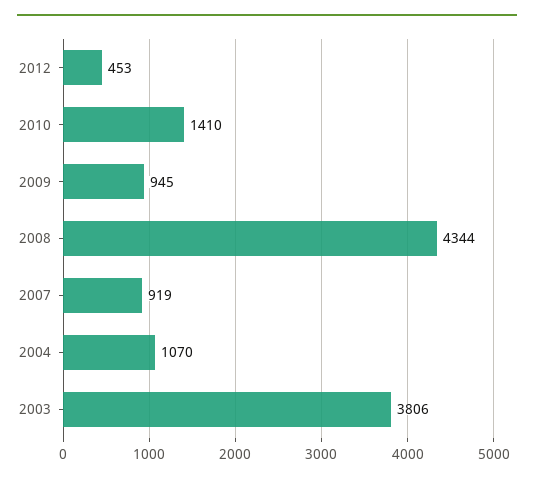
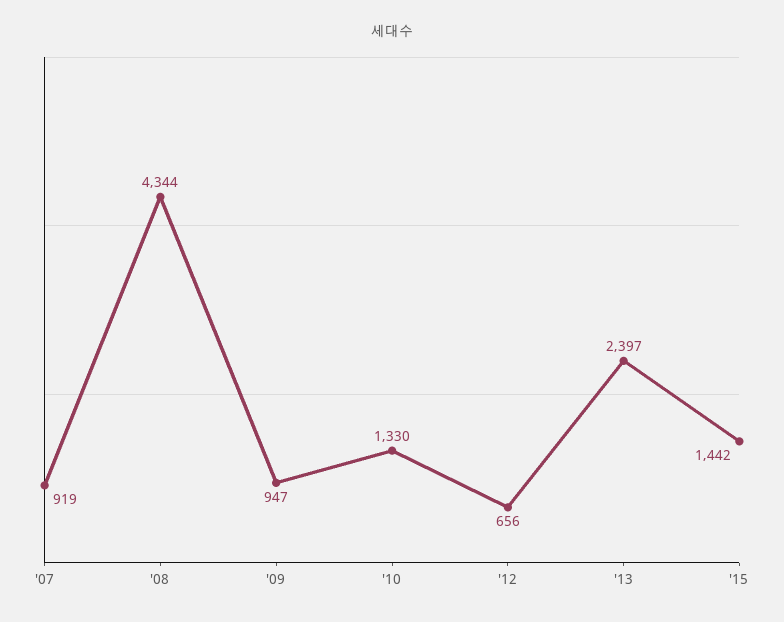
2012: 453 -> 656
2010: 1410 -> 1330
2009: 945 -> 947
2004: 1070 -> none
2003: 3806 -> none
'13: none -> 2397
'15: none -> 1442

